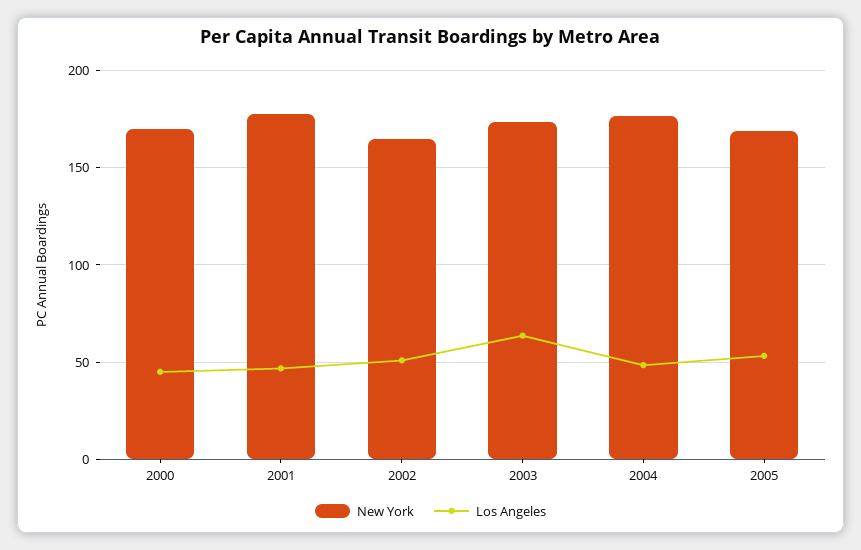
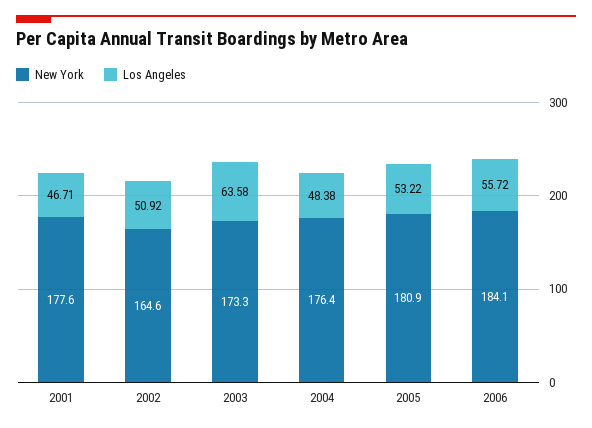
New York, 2000: 170 -> none
Los Angeles, 2000: 45 -> none
New York, 2005: 170 -> 180.9
New York, 2006: none -> 184.1
Los Angeles, 2006: none -> 55.72

